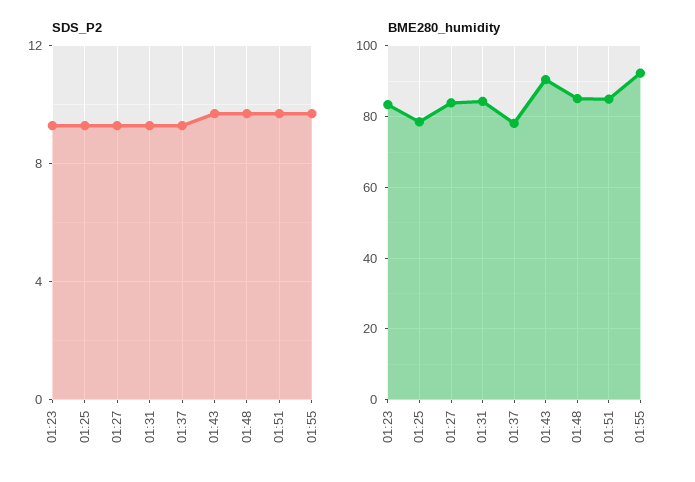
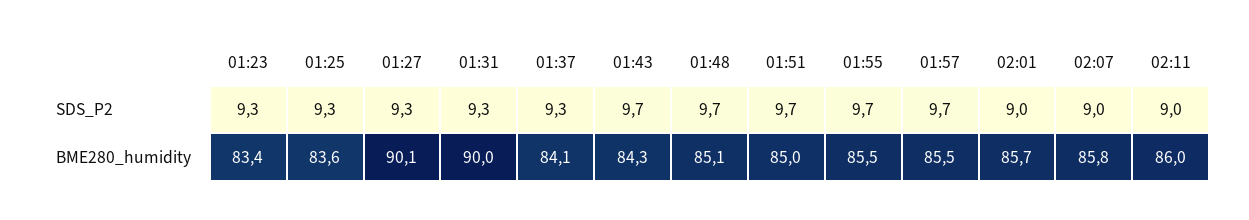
BME280_humidity, 01:25: 78 -> 83.6
BME280_humidity, 01:27: 84 -> 90.1
BME280_humidity, 01:31: 84 -> 90
BME280_humidity, 01:37: 78 -> 84.1
BME280_humidity, 01:43: 90 -> 84.3
BME280_humidity, 01:55: 92 -> 85.5
SDS_P2, 01:57: none -> 9.7
SDS_P2, 02:01: none -> 9
SDS_P2, 02:07: none -> 9
SDS_P2, 02:11: none -> 9
BME280_humidity, 01:57: none -> 85.5
BME280_humidity, 02:01: none -> 85.7
BME280_humidity, 02:07: none -> 85.8
BME280_humidity, 02:11: none -> 86

